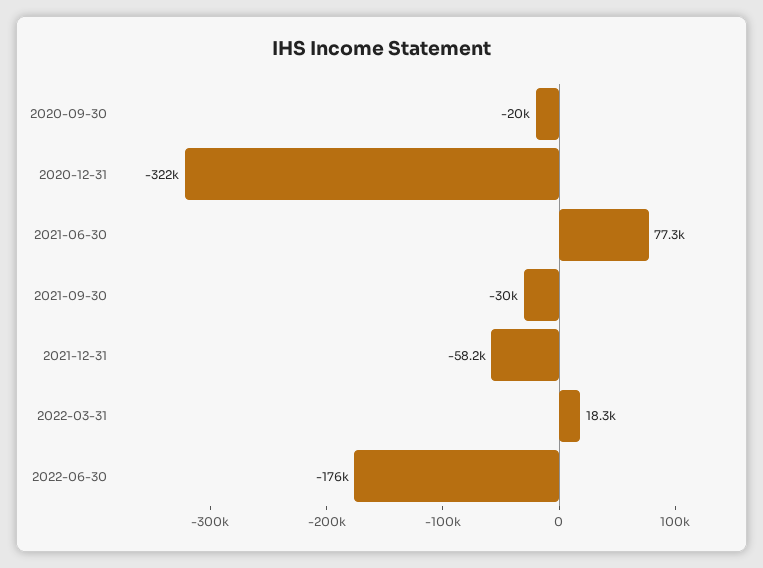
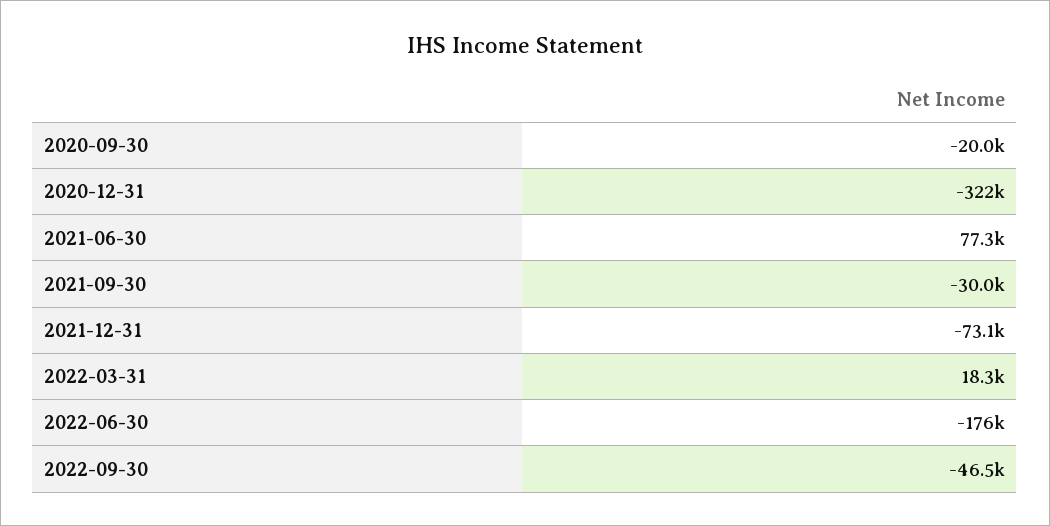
2021-12-31: -58200 -> -73100
2022-09-30: none -> -46500

